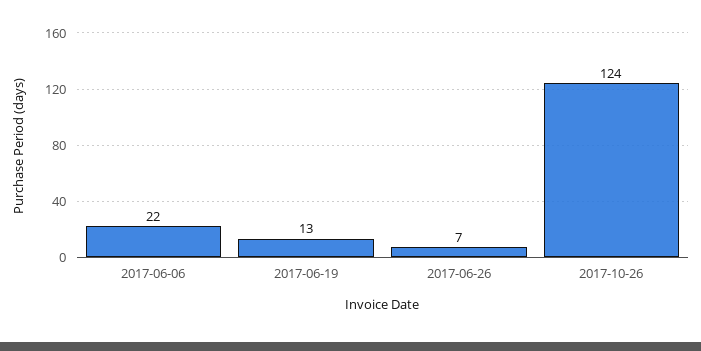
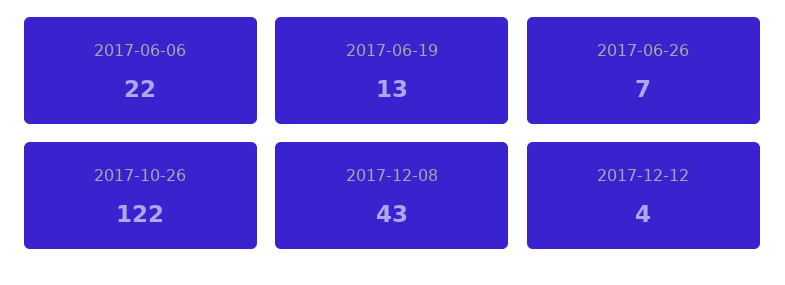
2017-10-26: 124 -> 122
2017-12-08: none -> 43
2017-12-12: none -> 4

